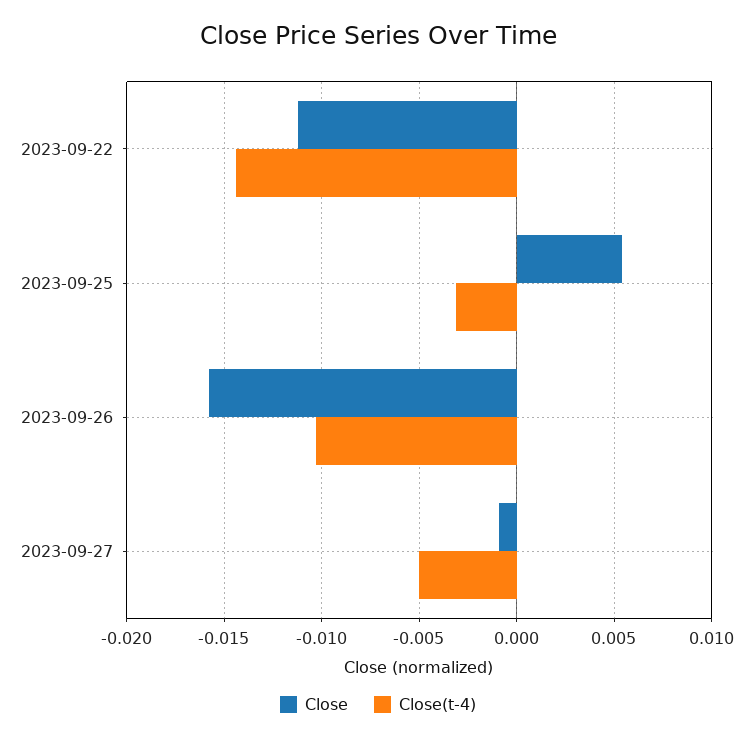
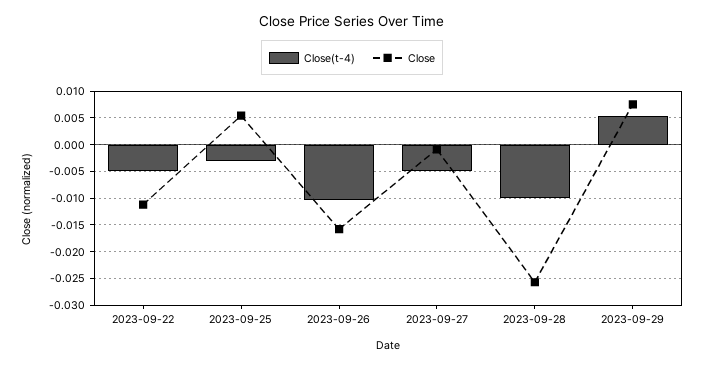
Close(t-4), 2023-09-22: -0.0145 -> -0.005
Close(t-4), 2023-09-28: none -> -0.01
Close, 2023-09-28: none -> -0.025
Close(t-4), 2023-09-29: none -> 0.005
Close, 2023-09-29: none -> 0.0075

